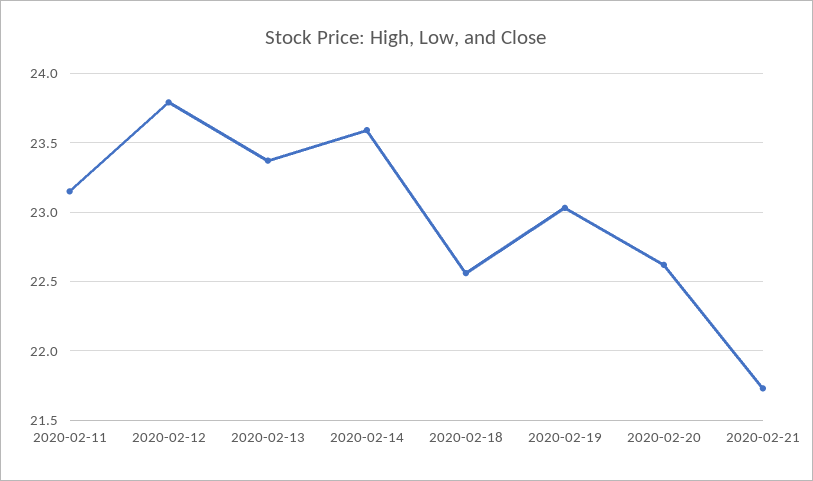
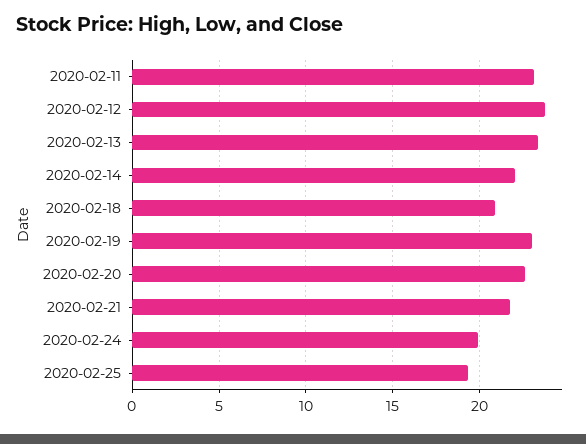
2020-02-14: 23.6 -> 22
2020-02-18: 22.55 -> 21
2020-02-24: none -> 20
2020-02-25: none -> 19.5

